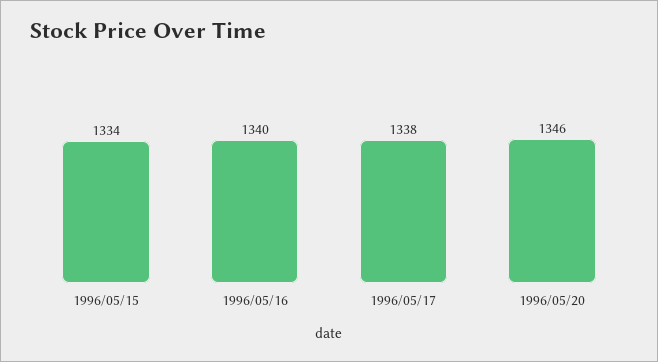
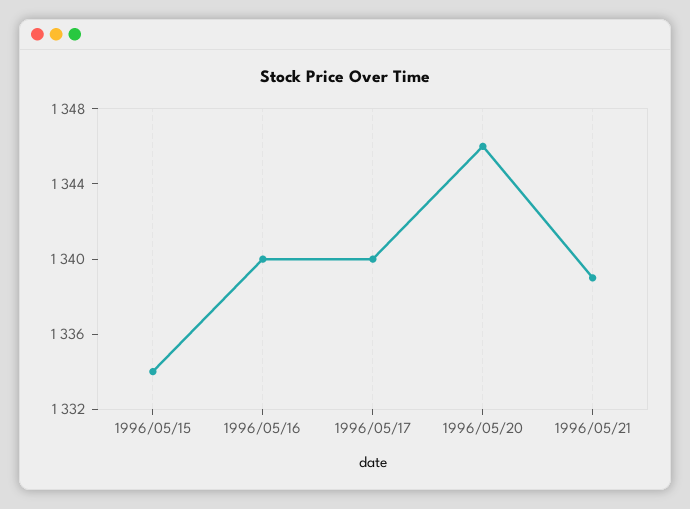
1996/05/17: 1338 -> 1340
1996/05/21: none -> 1339

